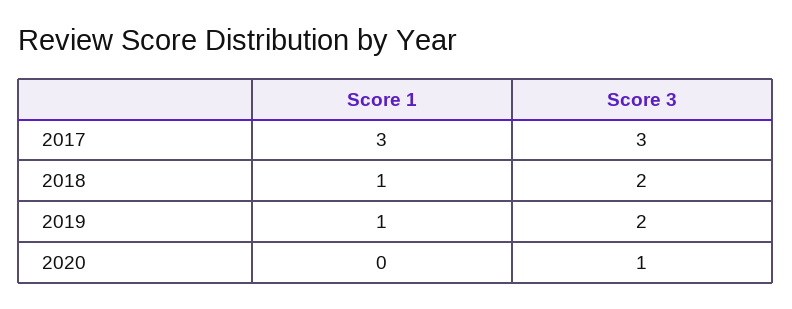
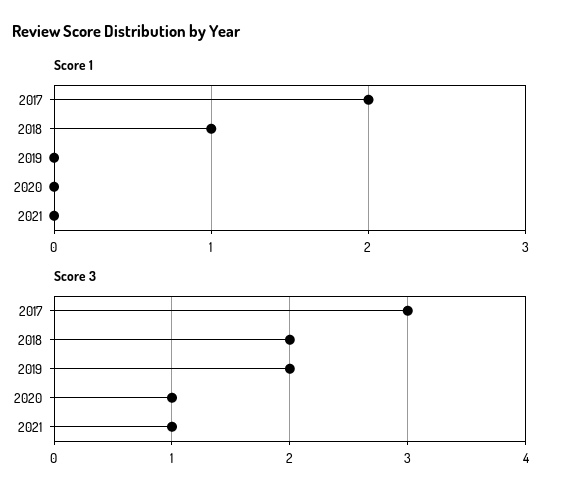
Score 1, 2017: 3 -> 2
Score 1, 2019: 1 -> 0
Score 1, 2021: none -> 0
Score 3, 2021: none -> 1

